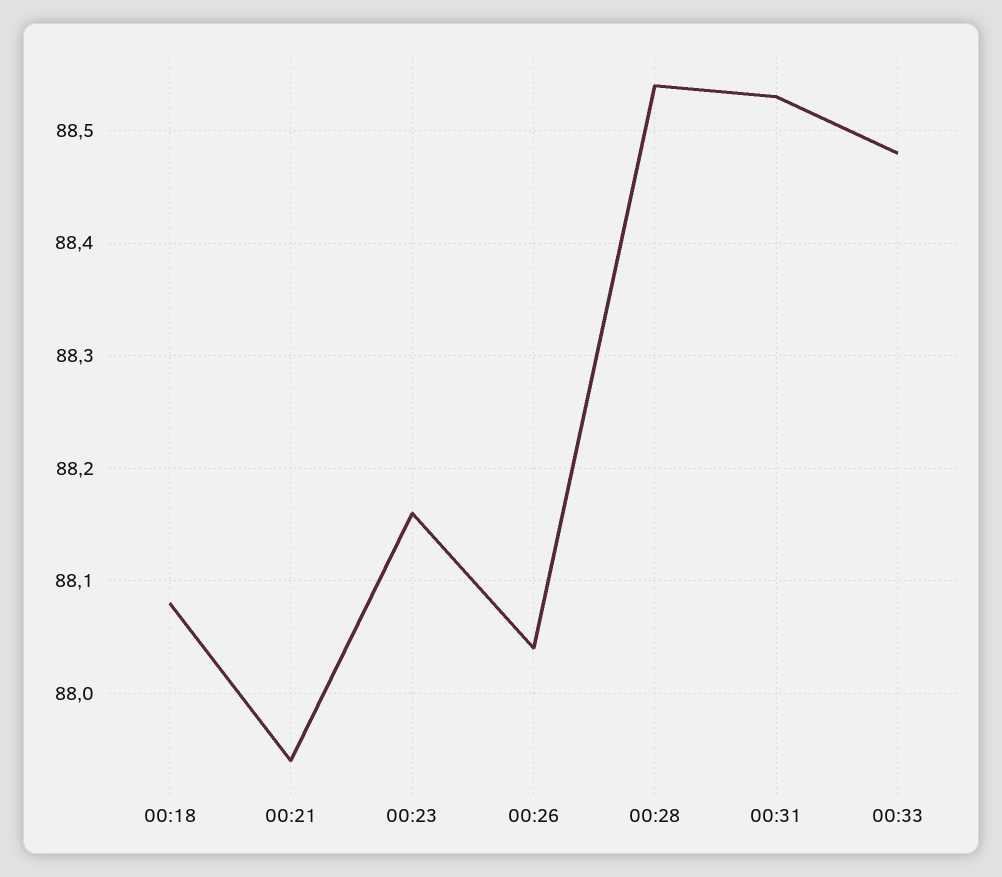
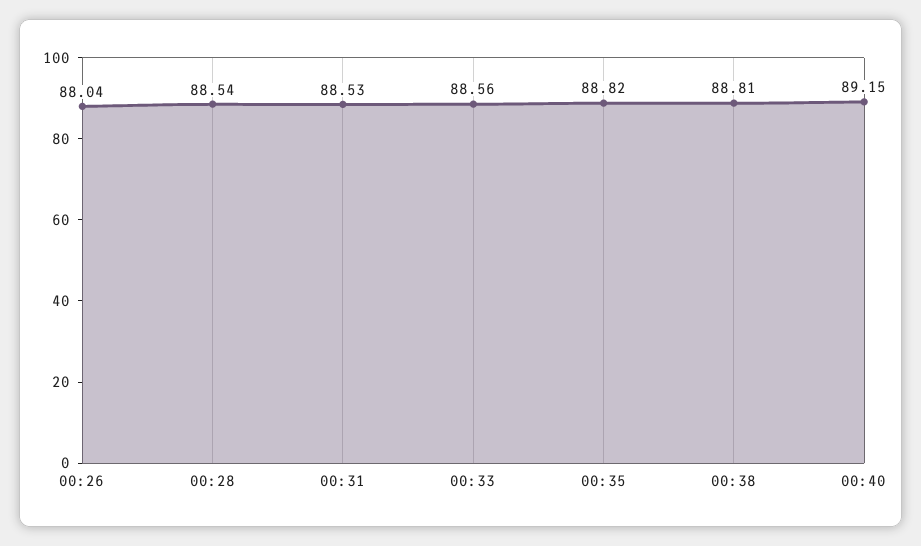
00:18: 88.08 -> none
00:21: 87.94 -> none
00:23: 88.16 -> none
00:33: 88.48 -> 88.56
00:35: none -> 88.82
00:38: none -> 88.81
00:40: none -> 89.15

